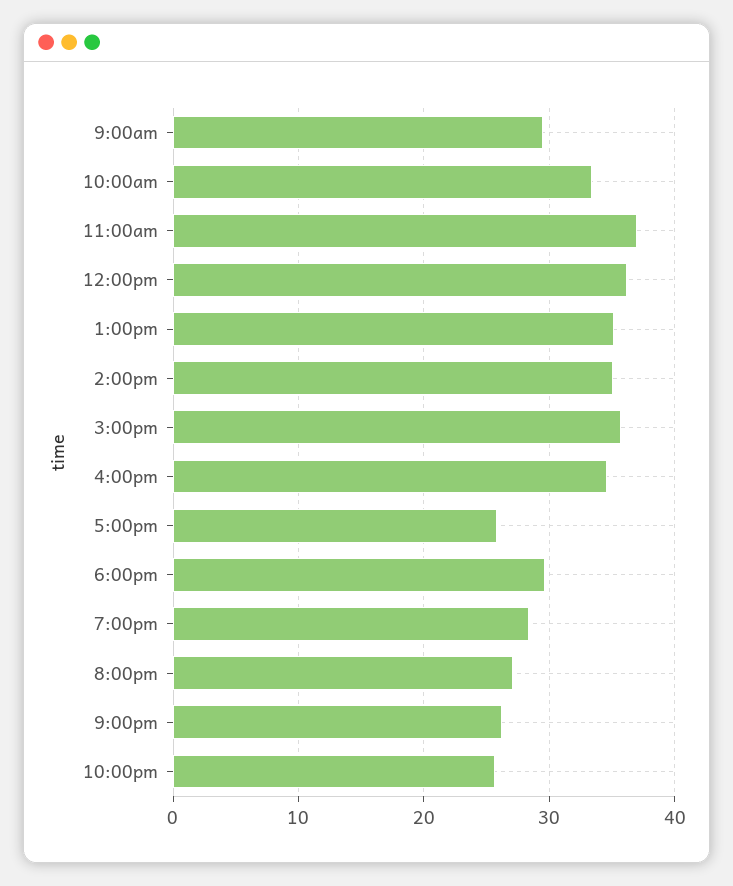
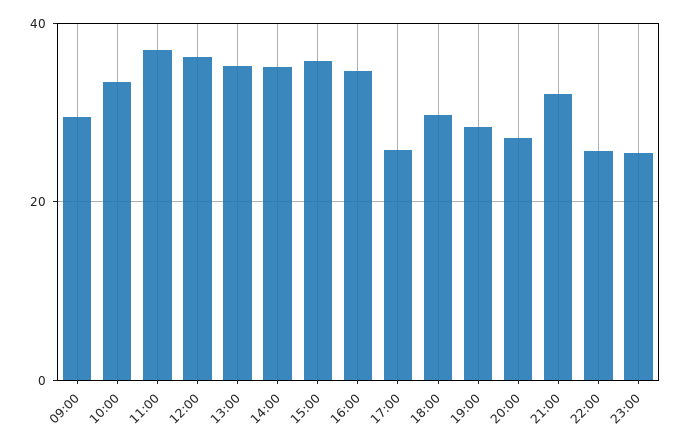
9:00pm: 26 -> 32
23:00: none -> 26

